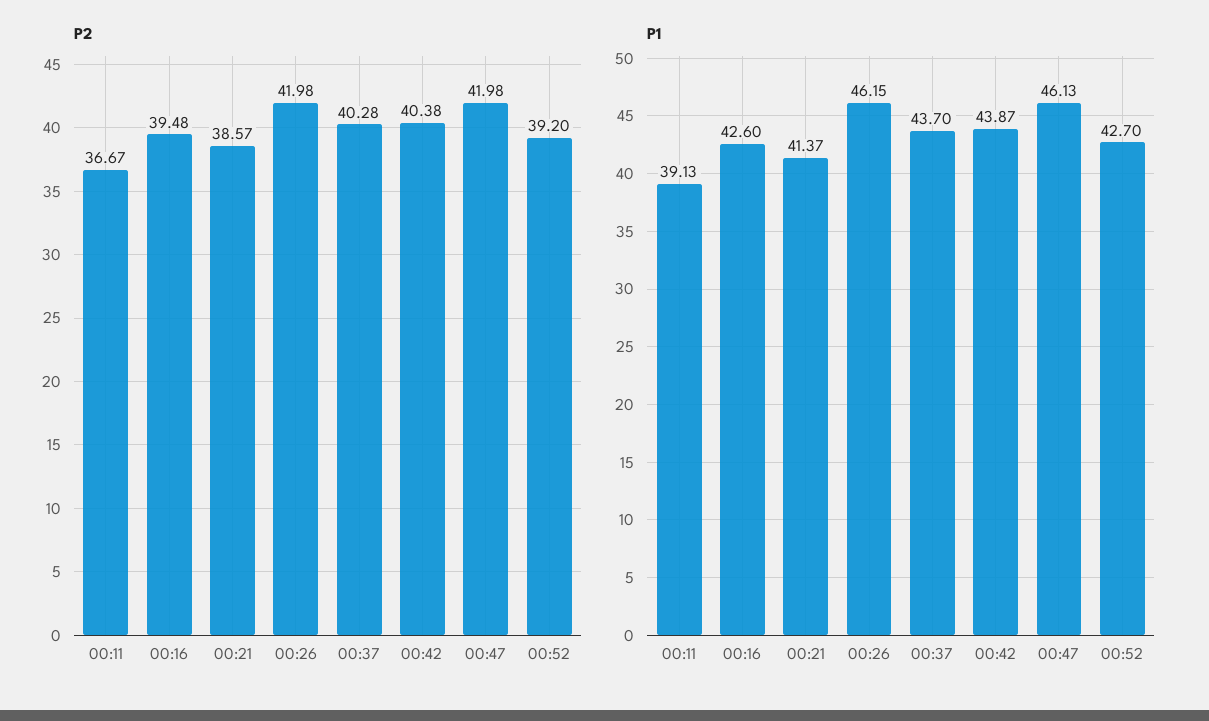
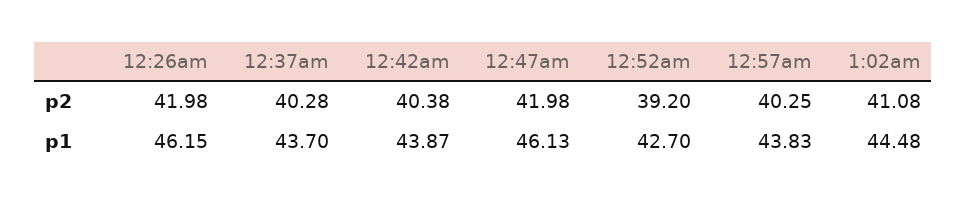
P2, 00:11: 36.67 -> none
P2, 00:16: 39.48 -> none
P2, 00:21: 38.57 -> none
P1, 00:11: 39.13 -> none
P1, 00:16: 42.6 -> none
P1, 00:21: 41.37 -> none
P2, 12:57am: none -> 40.25
P2, 1:02am: none -> 41.08
P1, 12:57am: none -> 43.83
P1, 1:02am: none -> 44.48

